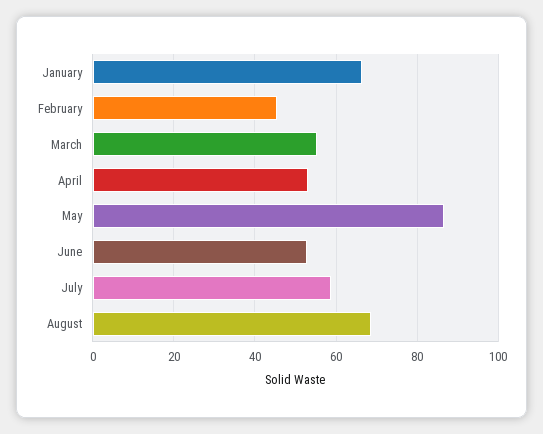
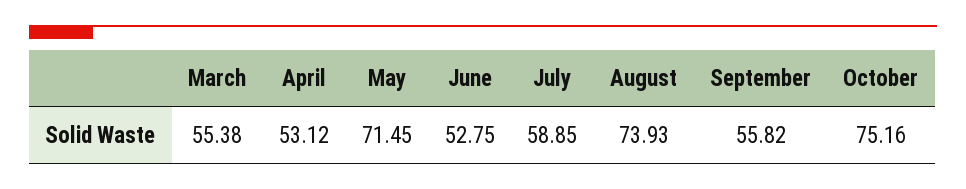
January: 66 -> none
February: 46 -> none
May: 86 -> 71.45
August: 68 -> 73.93
September: none -> 55.82
October: none -> 75.16

